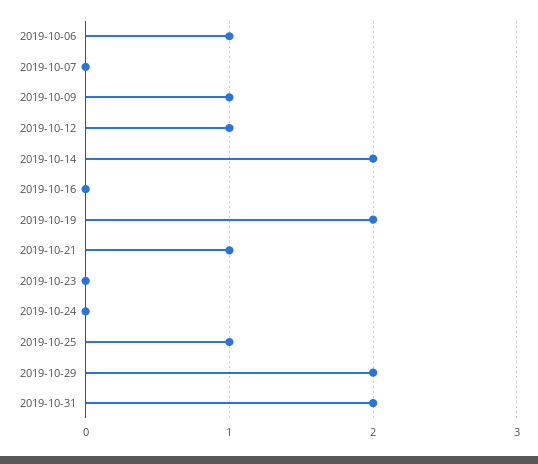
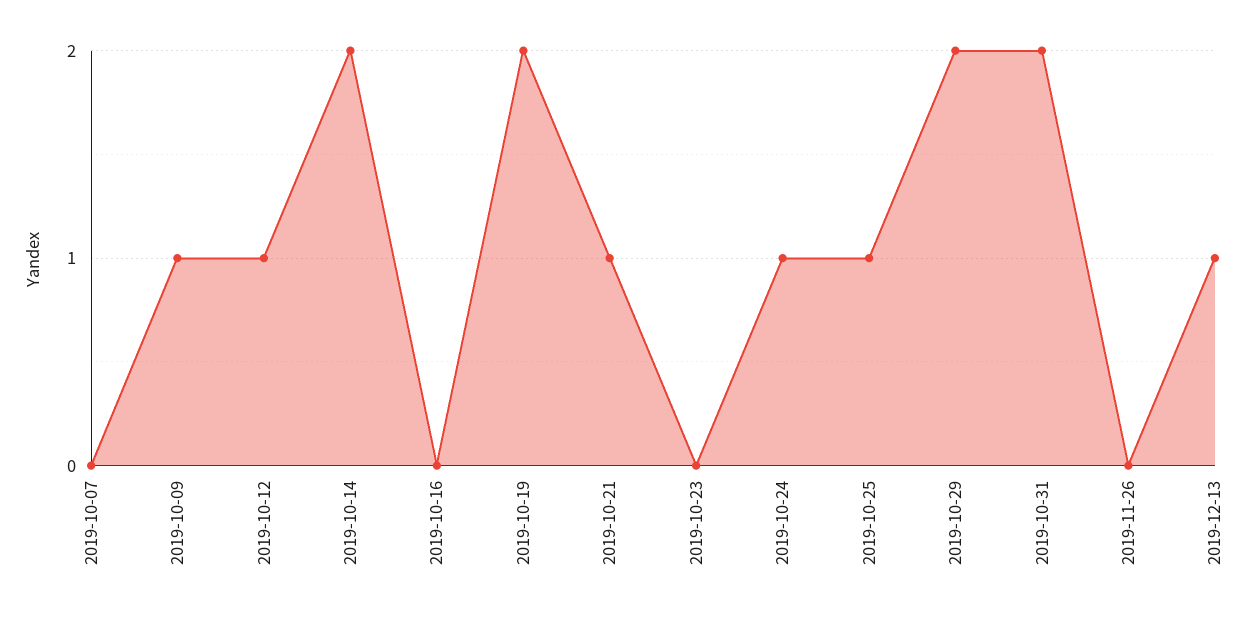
2019-10-06: 1 -> none
2019-10-24: 0 -> 1
2019-11-26: none -> 0
2019-12-13: none -> 1

